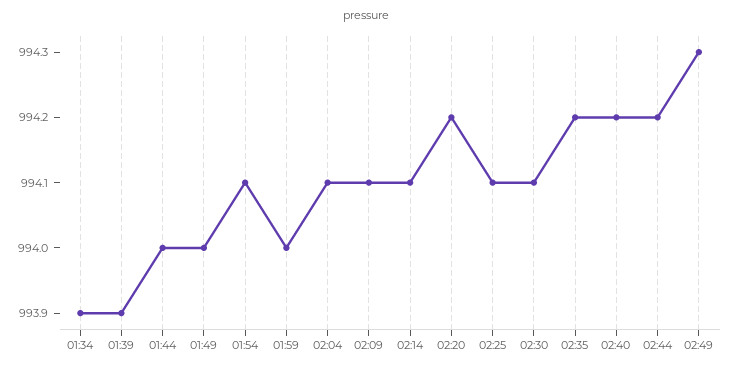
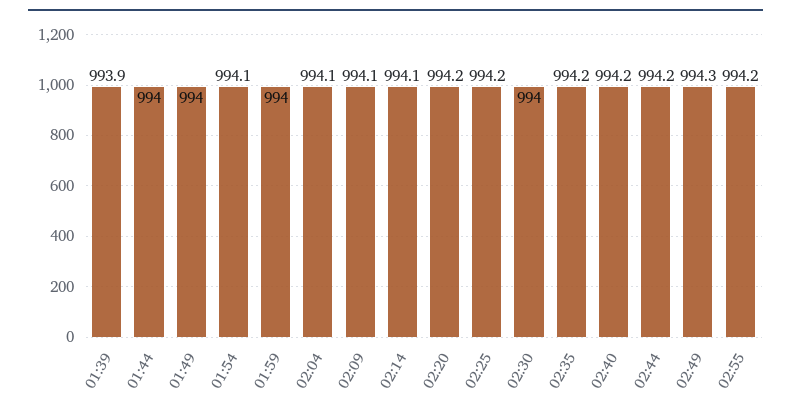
01:34: 993.9 -> none
02:25: 994.1 -> 994.2
02:30: 994.1 -> 994
02:55: none -> 994.2

